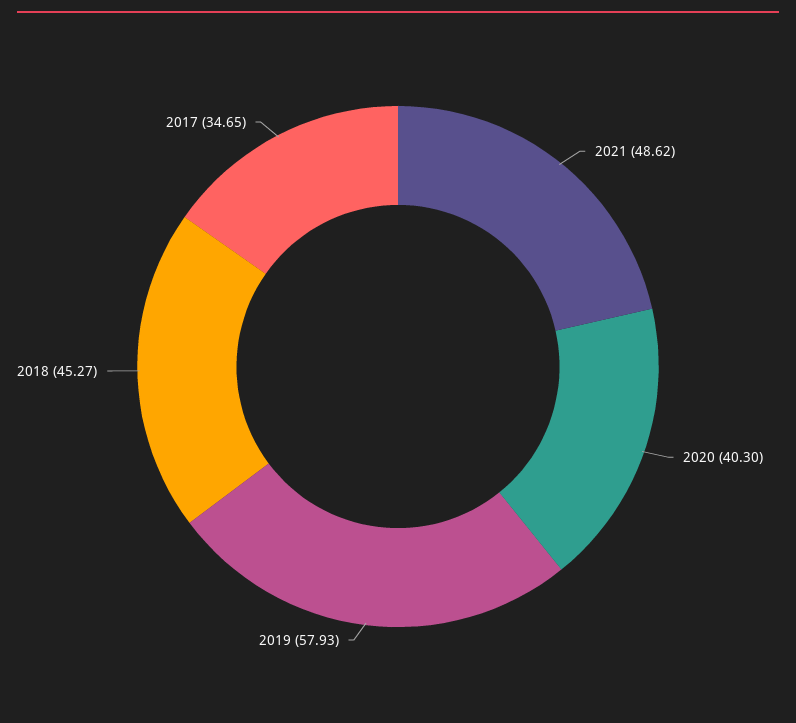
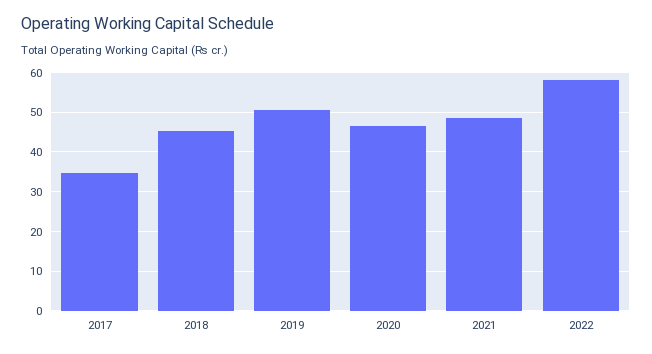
2020: 40.3 -> 46
2019: 57.93 -> 50
2022: none -> 58

